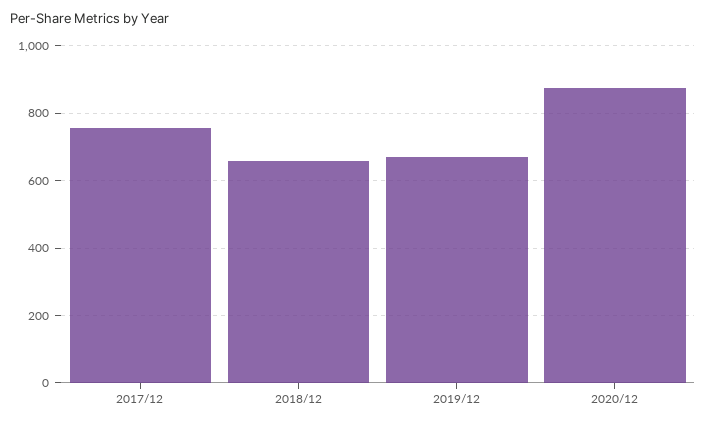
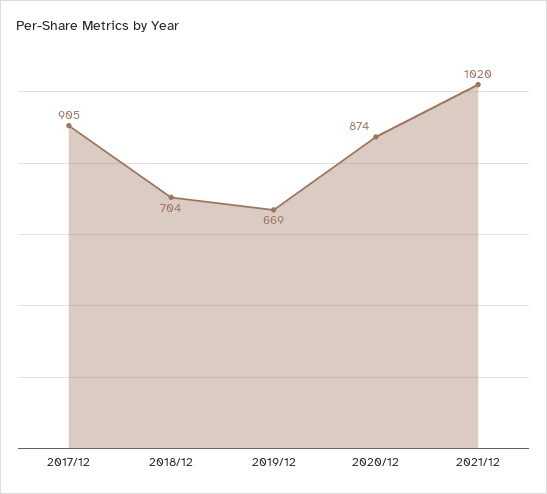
2017/12: 760 -> 905
2018/12: 660 -> 704
2021/12: none -> 1020

